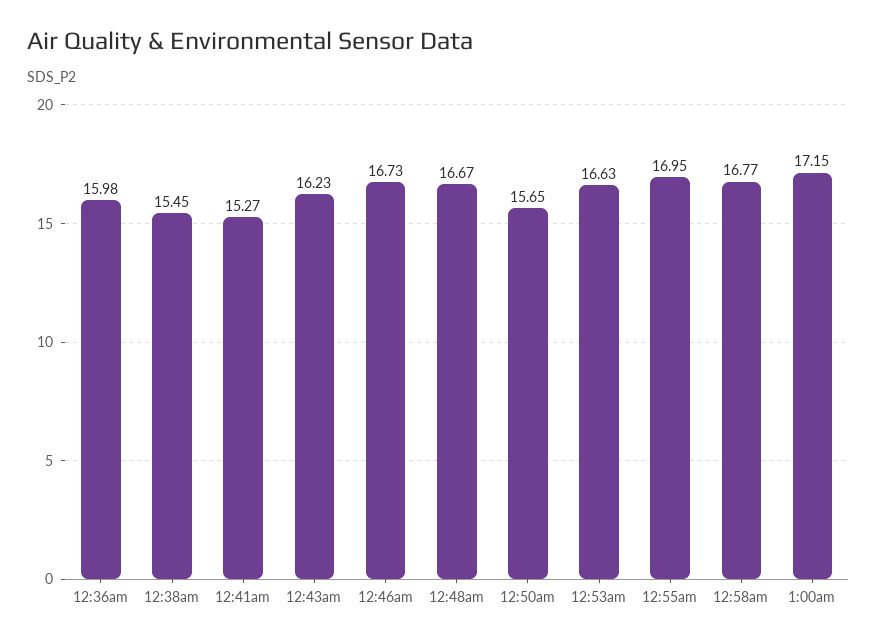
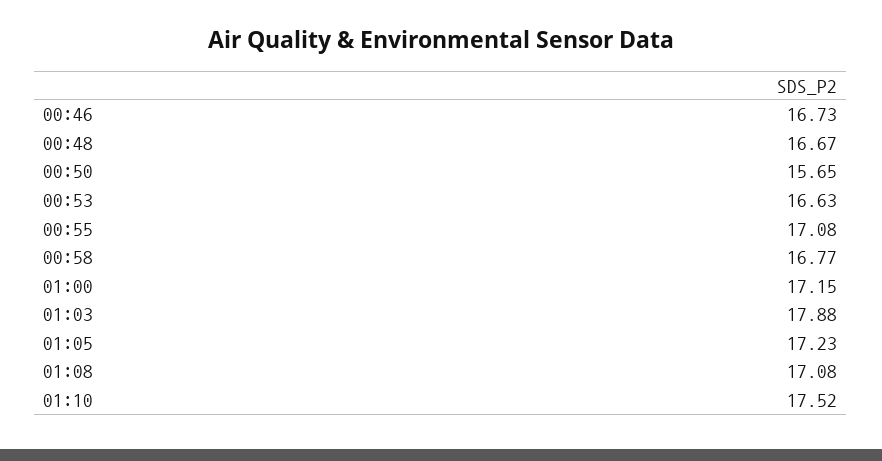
12:36am: 15.98 -> none
12:38am: 15.45 -> none
12:41am: 15.27 -> none
12:43am: 16.23 -> none
12:55am: 16.95 -> 17.08
01:03: none -> 17.88
01:05: none -> 17.23
01:08: none -> 17.08
01:10: none -> 17.52

